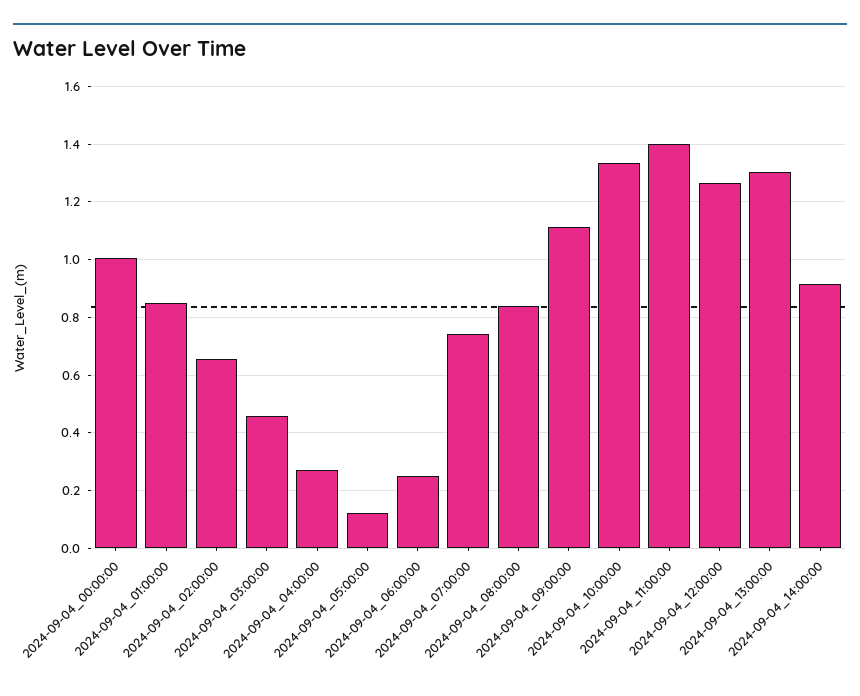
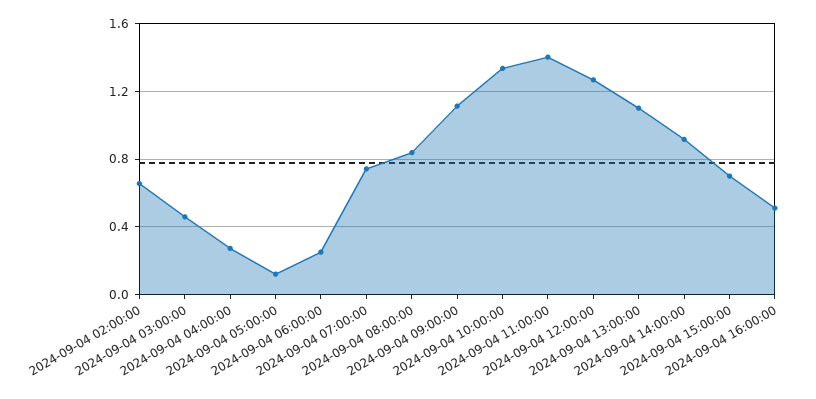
2024-09-04_00:00:00: 1 -> none
2024-09-04_01:00:00: 0.85 -> none
2024-09-04_13:00:00: 1.3 -> 1.1
2024-09-04 15:00:00: none -> 0.7
2024-09-04 16:00:00: none -> 0.5

